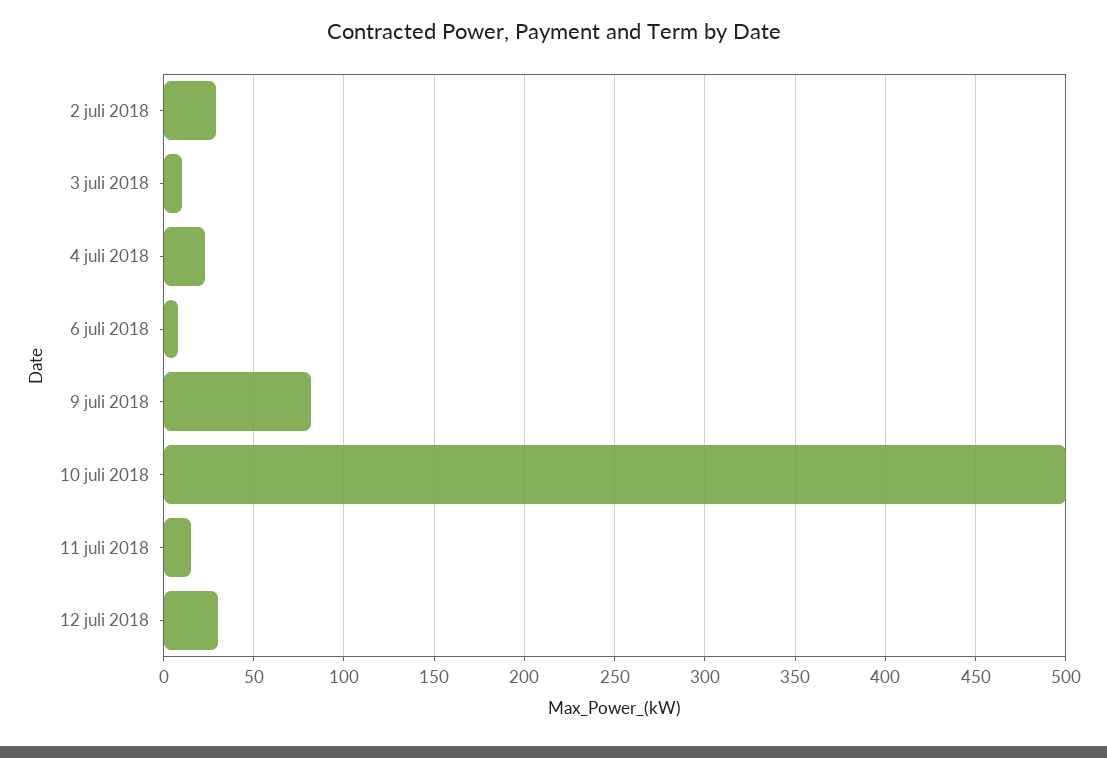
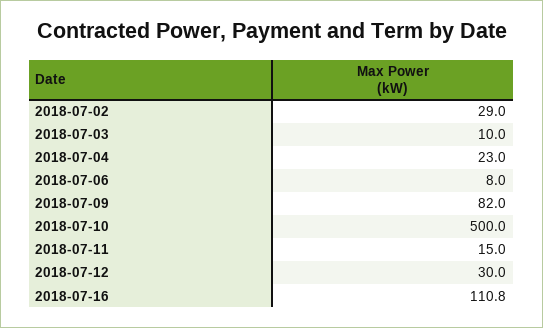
2018-07-16: none -> 110.8

